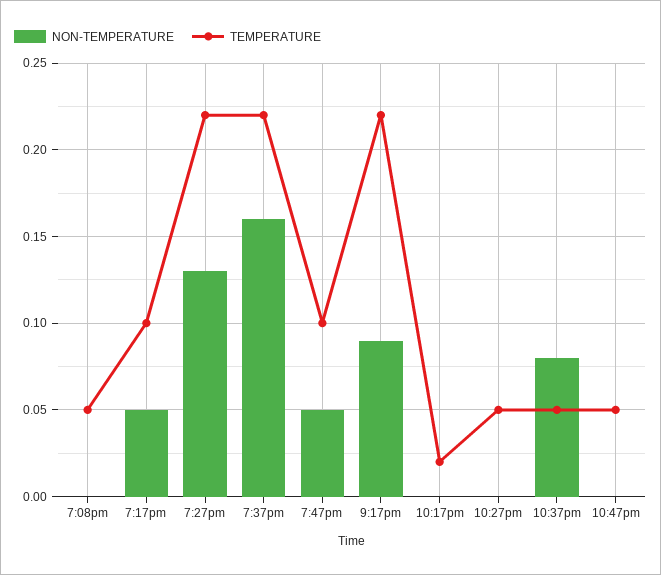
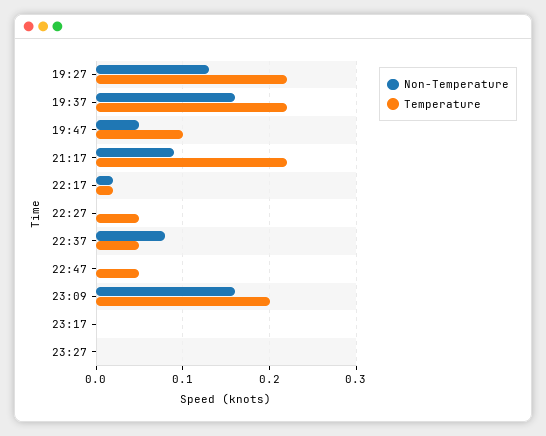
NON-TEMPERATURE, 7:08pm: 0 -> none
TEMPERATURE, 7:08pm: 0.05 -> none
NON-TEMPERATURE, 7:17pm: 0.05 -> none
TEMPERATURE, 7:17pm: 0.1 -> none
NON-TEMPERATURE, 10:17pm: 0 -> 0.02
NON-TEMPERATURE, 23:09: none -> 0.16
TEMPERATURE, 23:09: none -> 0.2
NON-TEMPERATURE, 23:17: none -> 0
TEMPERATURE, 23:17: none -> 0
NON-TEMPERATURE, 23:27: none -> 0
TEMPERATURE, 23:27: none -> 0

